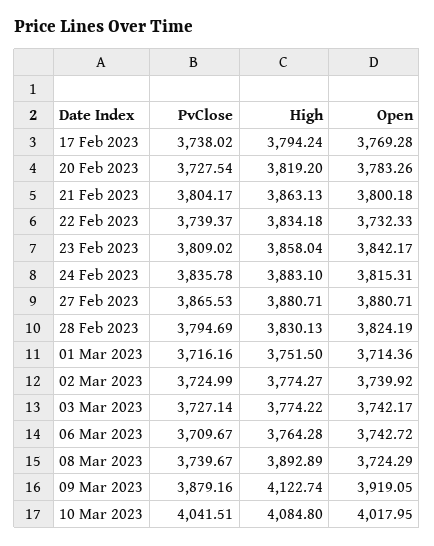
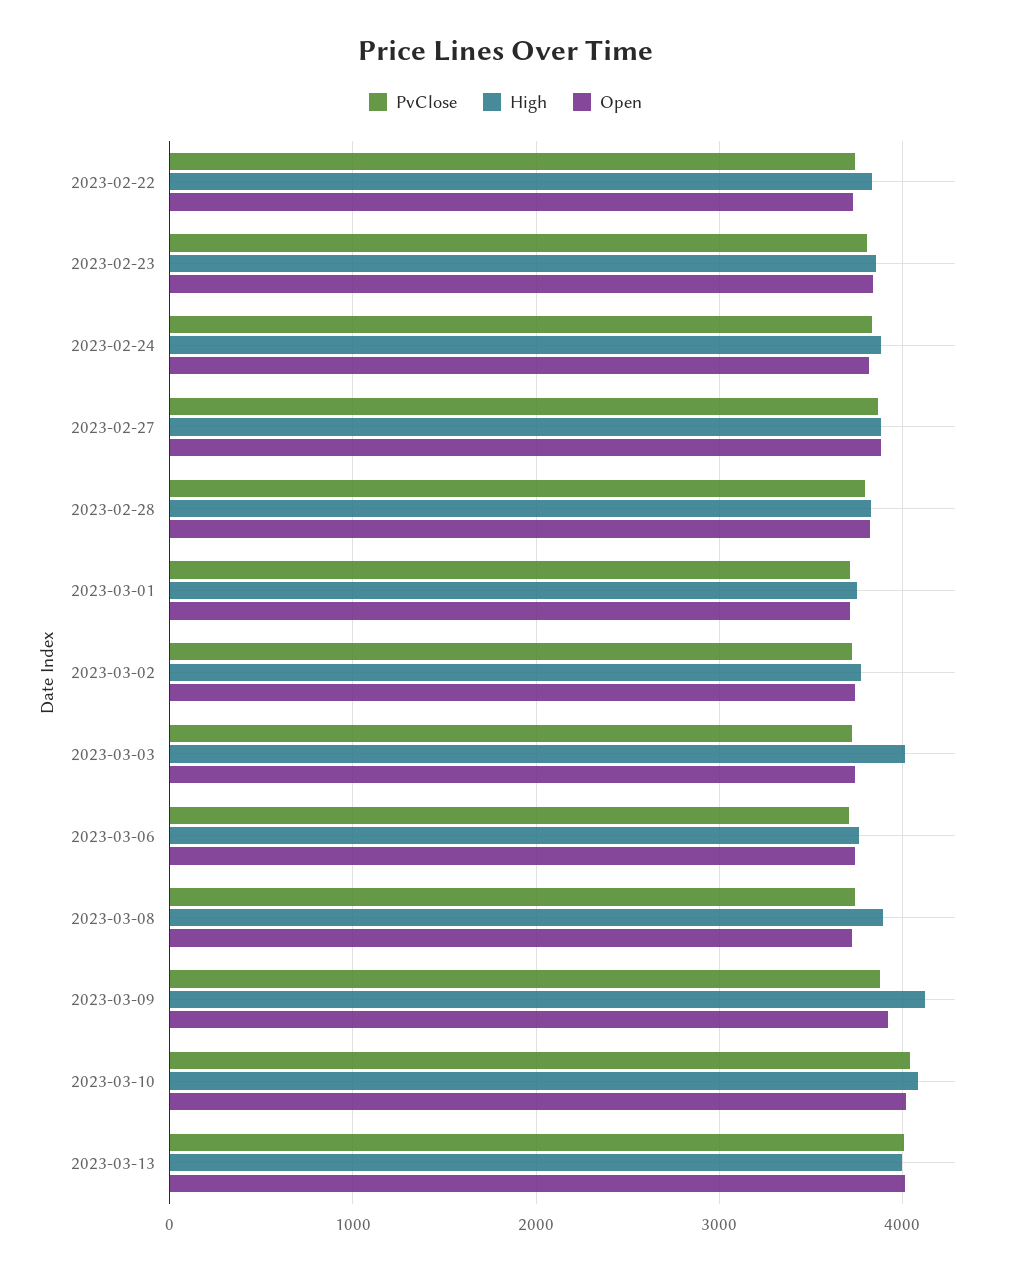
PvClose, 17 Feb 2023: 3738.02 -> none
High, 17 Feb 2023: 3794.24 -> none
Open, 17 Feb 2023: 3769.28 -> none
PvClose, 20 Feb 2023: 3727.54 -> none
High, 20 Feb 2023: 3819.2 -> none
Open, 20 Feb 2023: 3783.26 -> none
PvClose, 21 Feb 2023: 3804.17 -> none
High, 21 Feb 2023: 3863.13 -> none
Open, 21 Feb 2023: 3800.18 -> none
High, 03 Mar 2023: 3774.22 -> 4000
PvClose, 2023-03-13: none -> 4000
High, 2023-03-13: none -> 4000
Open, 2023-03-13: none -> 4000

